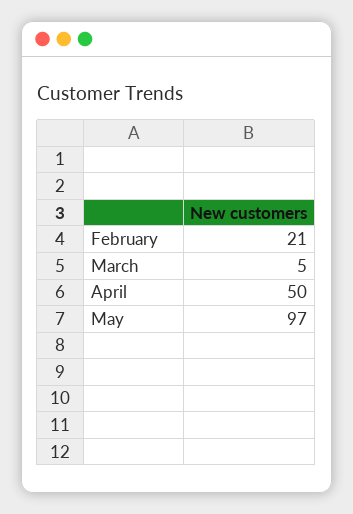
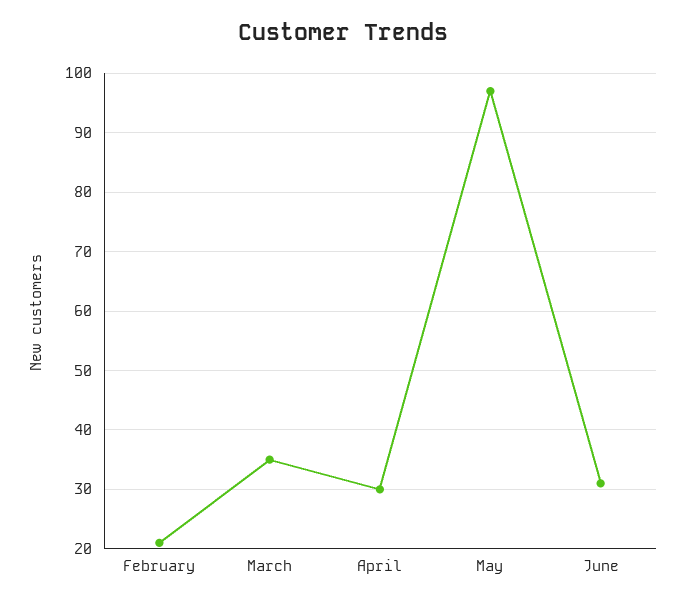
March: 5 -> 35
April: 50 -> 30
June: none -> 30

